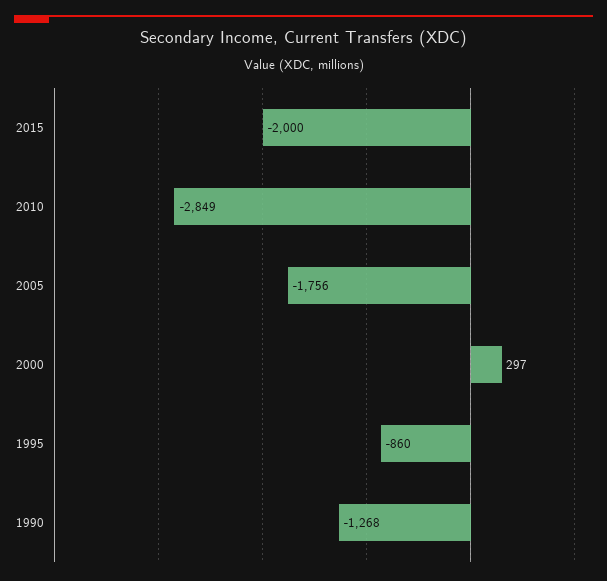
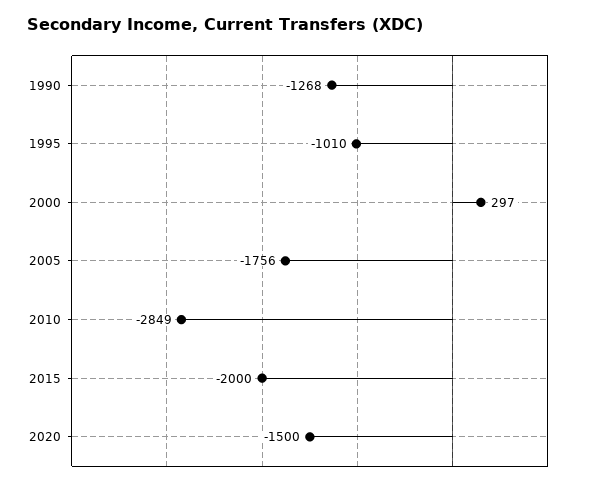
1995: -860 -> -1010
2020: none -> -1500

